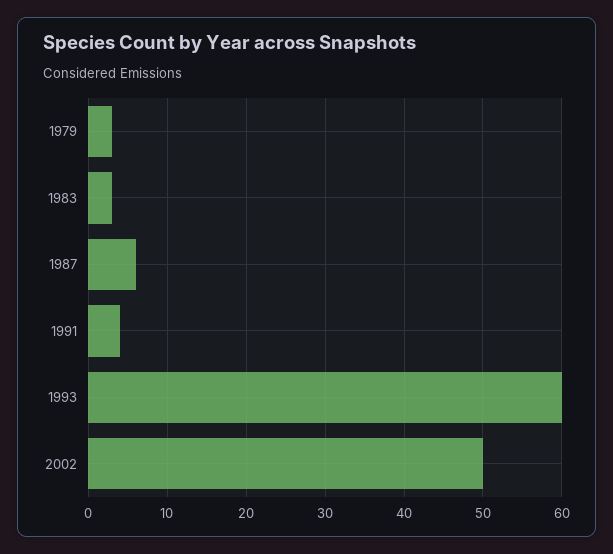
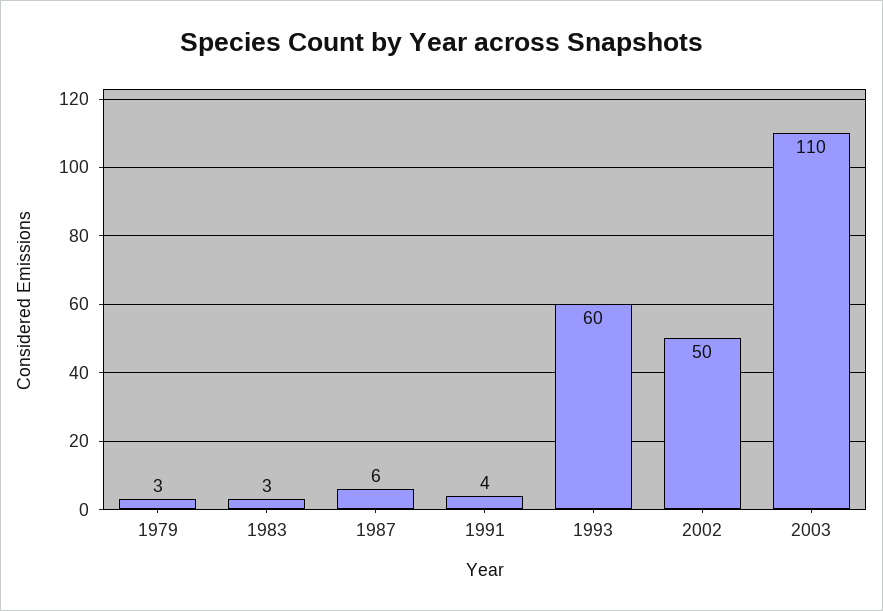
2003: none -> 110

